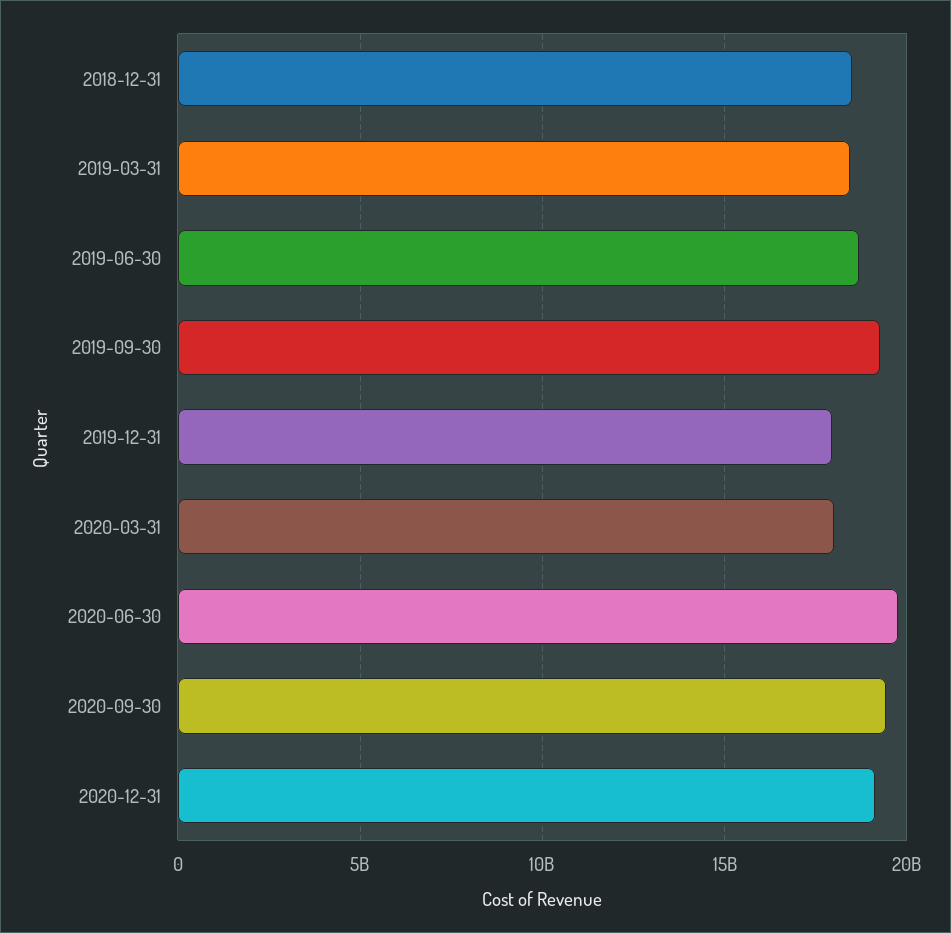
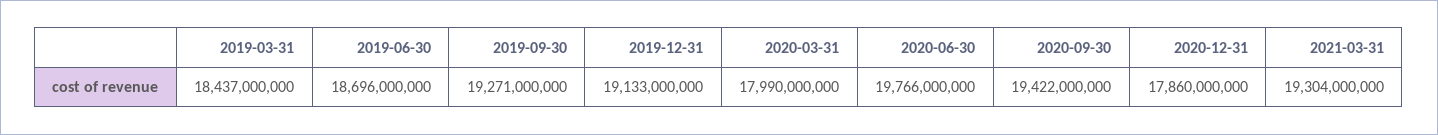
2018-12-31: 18500000000 -> none
2019-12-31: 18000000000 -> 19133000000
2020-12-31: 19000000000 -> 17860000000
2021-03-31: none -> 19304000000

